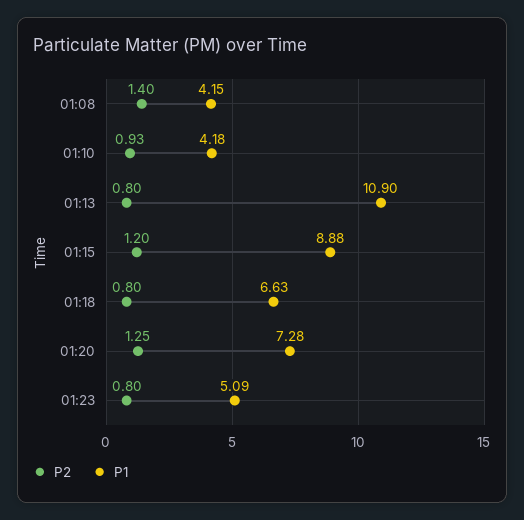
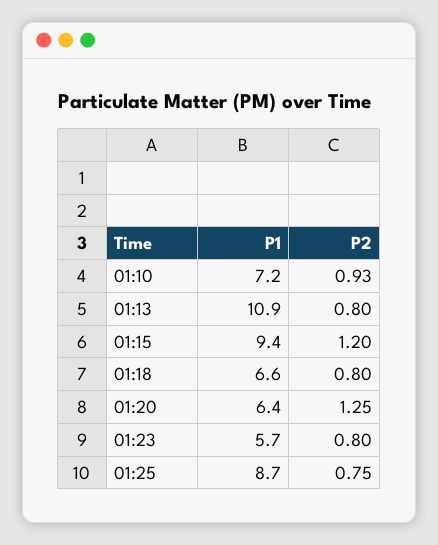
P2, 01:08: 1.4 -> none
P1, 01:08: 4.15 -> none
P1, 01:10: 4.18 -> 7.2
P1, 01:15: 8.88 -> 9.4
P1, 01:20: 7.28 -> 6.4
P1, 01:23: 5.09 -> 5.7
P1, 01:25: none -> 8.7
P2, 01:25: none -> 0.75

